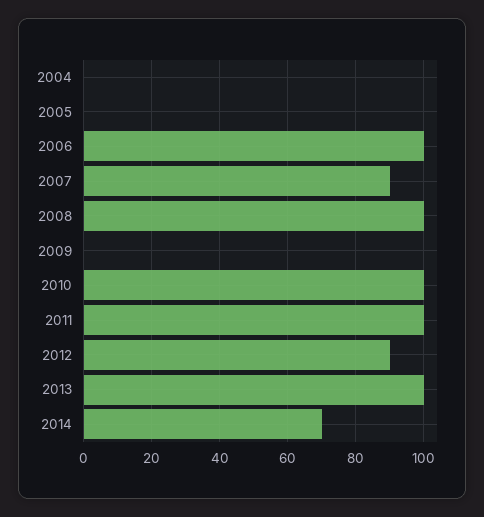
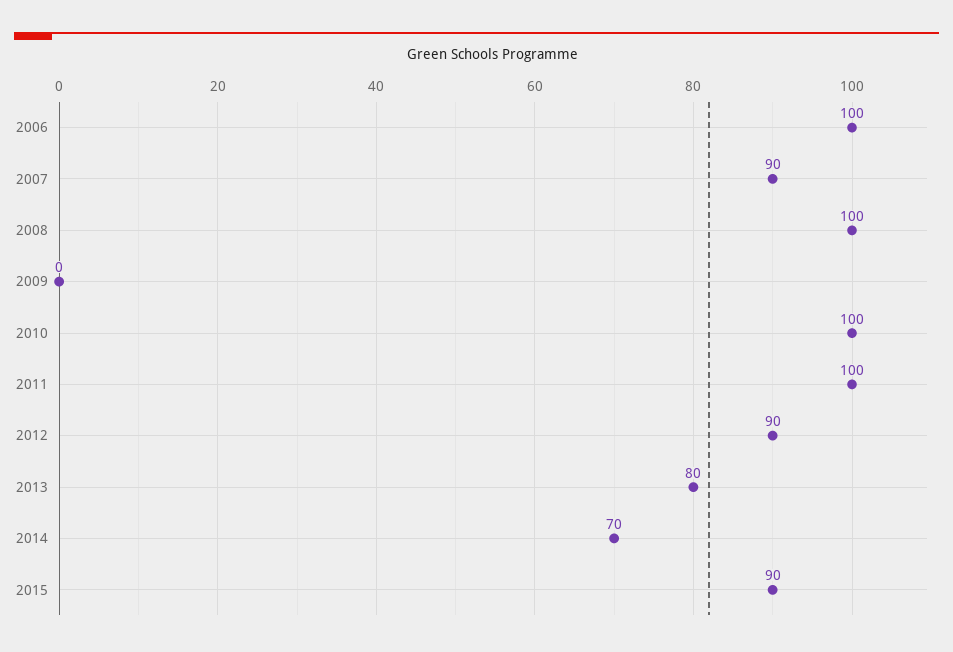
2004: 0 -> none
2005: 0 -> none
2013: 100 -> 80
2015: none -> 90

